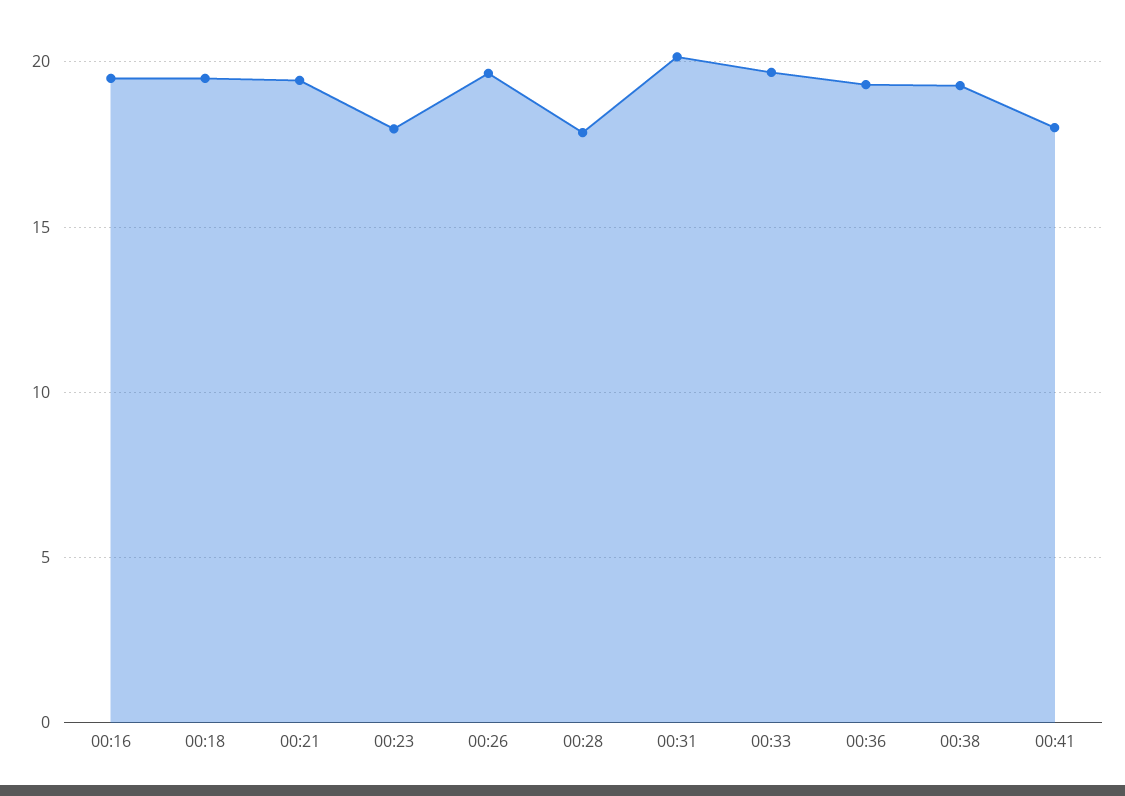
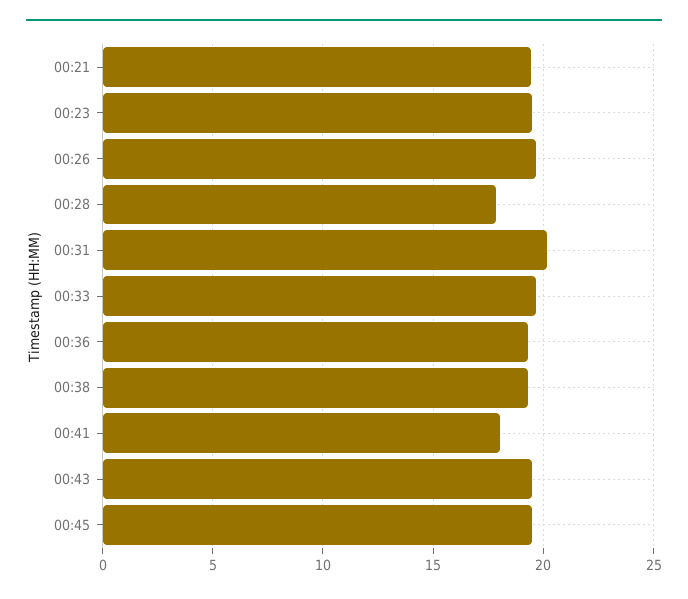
00:16: 19.5 -> none
00:18: 19.5 -> none
00:23: 18 -> 19.5
00:43: none -> 19.5
00:45: none -> 19.5

